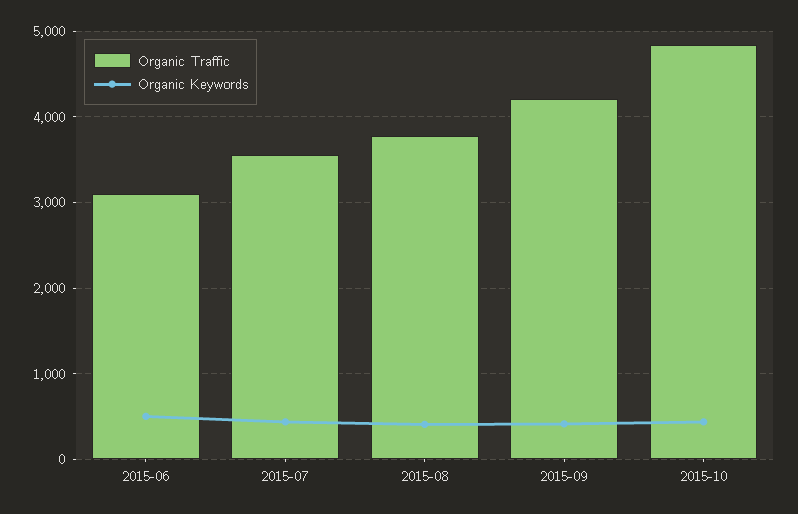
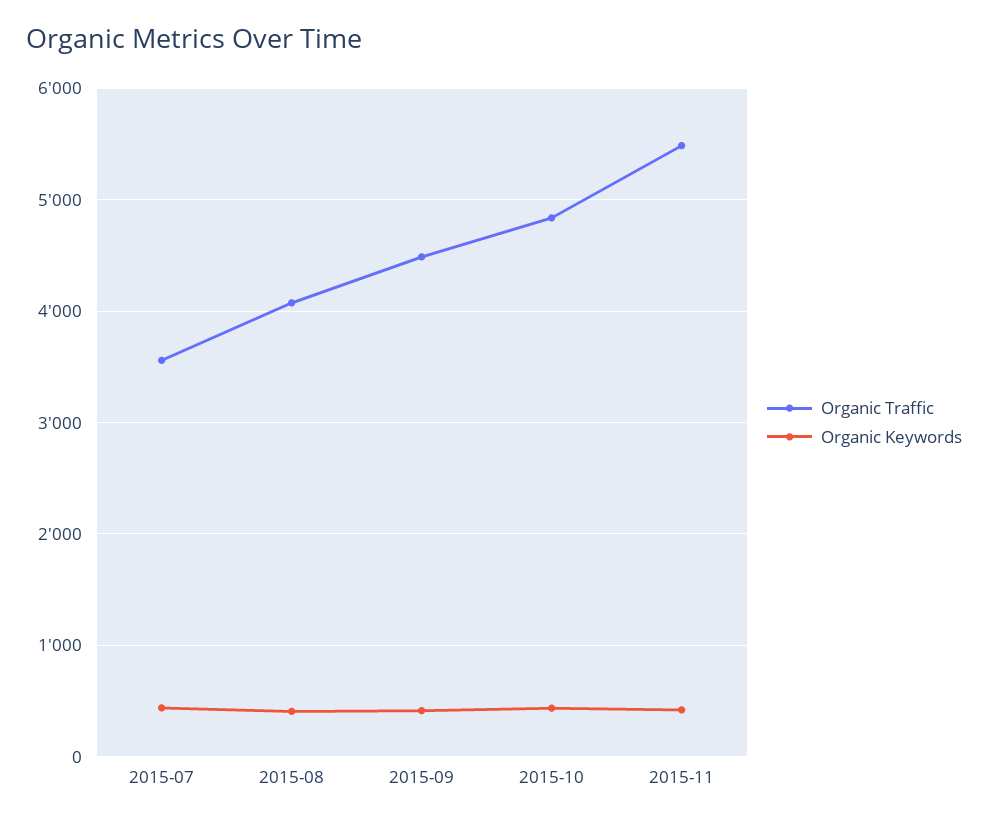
Organic Traffic, 2015-06: 3100 -> none
Organic Keywords, 2015-06: 500 -> none
Organic Traffic, 2015-08: 3800 -> 4100
Organic Traffic, 2015-09: 4200 -> 4500
Organic Traffic, 2015-11: none -> 5500
Organic Keywords, 2015-11: none -> 400

